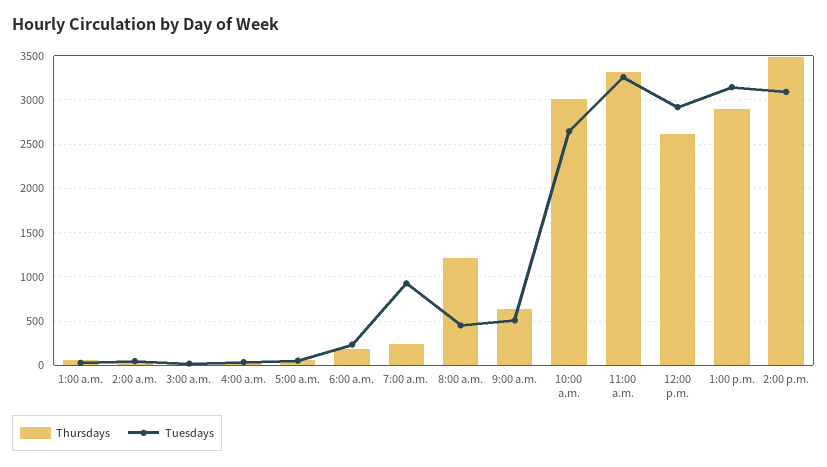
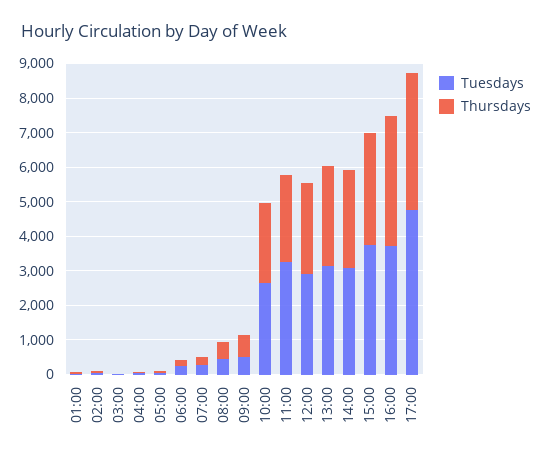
Tuesdays, 7:00 a.m.: 900 -> 250
Thursdays, 8:00 a.m.: 1200 -> 500
Thursdays, 10:00 a.m.: 3000 -> 2250
Thursdays, 11:00 a.m.: 3300 -> 2500
Thursdays, 2:00 p.m.: 3500 -> 2750
Tuesdays, 15:00: none -> 3750
Thursdays, 15:00: none -> 3250
Tuesdays, 16:00: none -> 3750
Thursdays, 16:00: none -> 3750
Tuesdays, 17:00: none -> 4750
Thursdays, 17:00: none -> 4000

